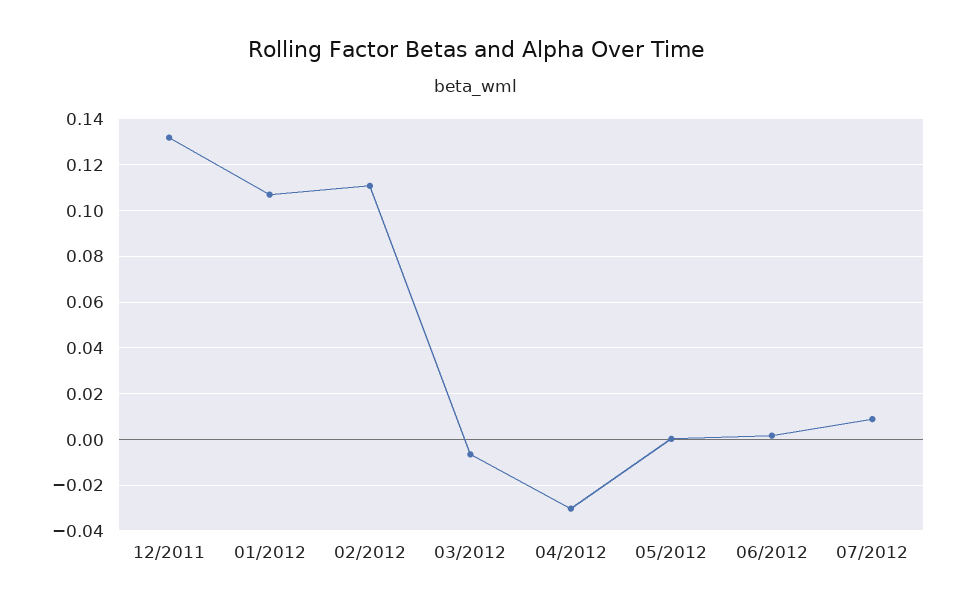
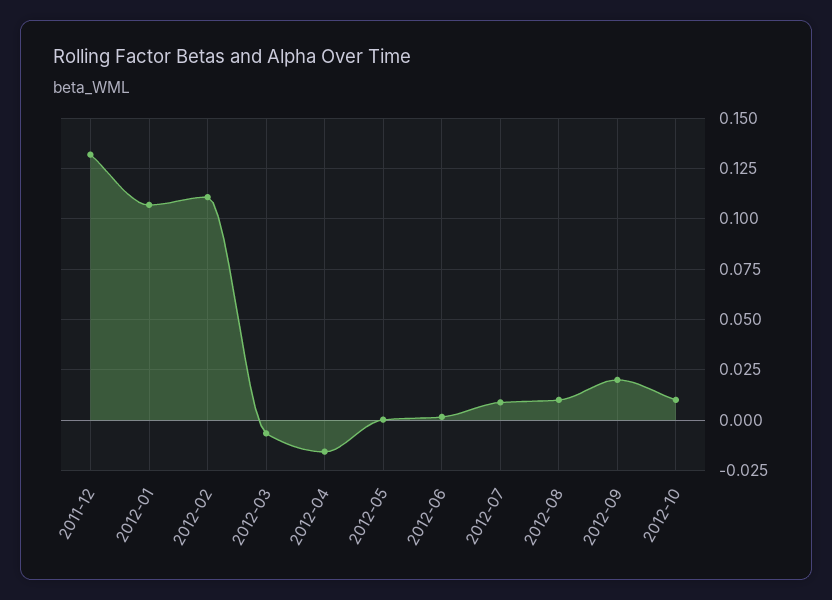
04/2012: -0.03 -> -0.015
2012-08: none -> 0.01
2012-09: none -> 0.02
2012-10: none -> 0.01

